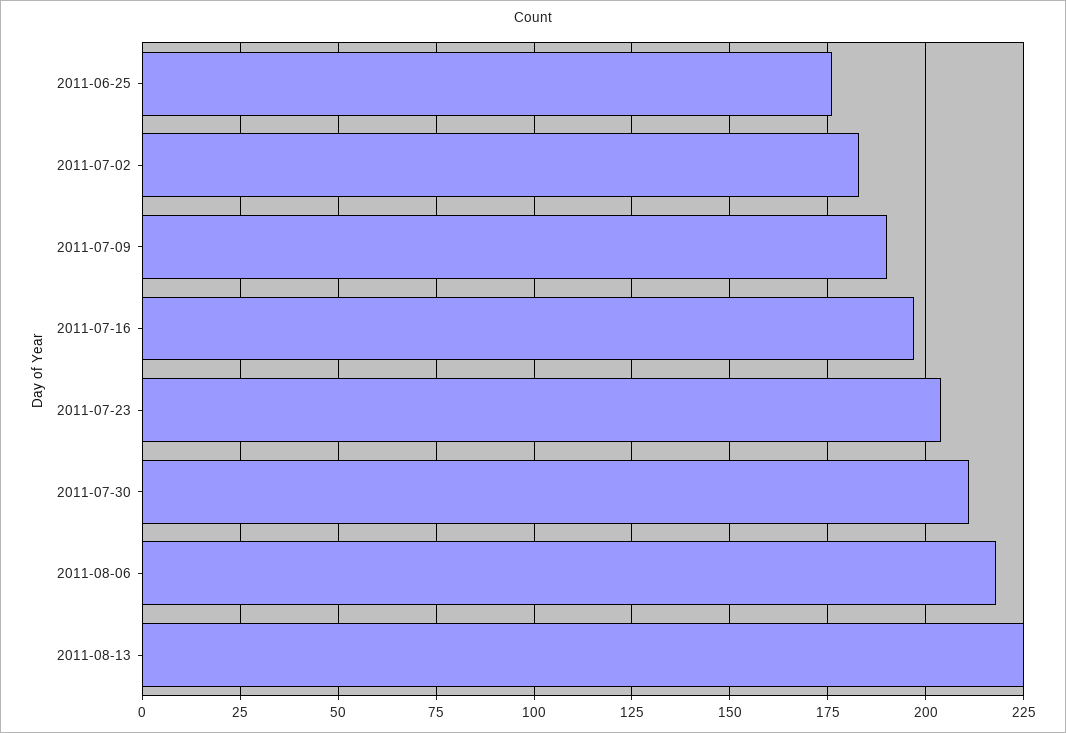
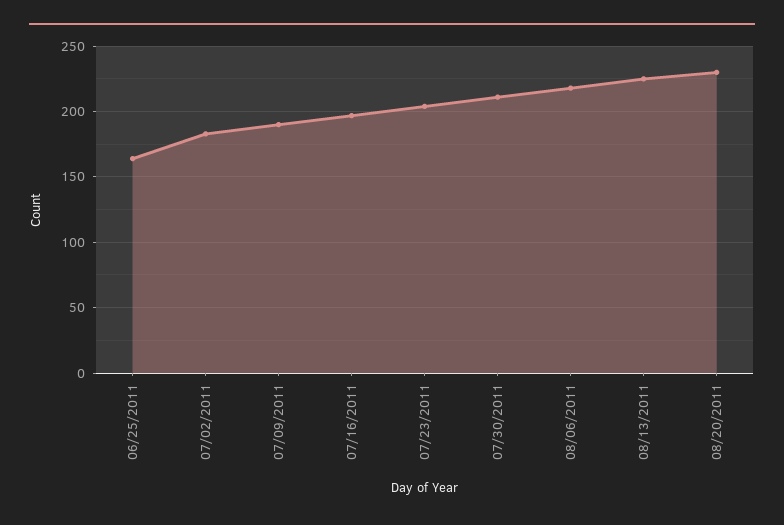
2011-06-25: 175 -> 165
08/20/2011: none -> 230

